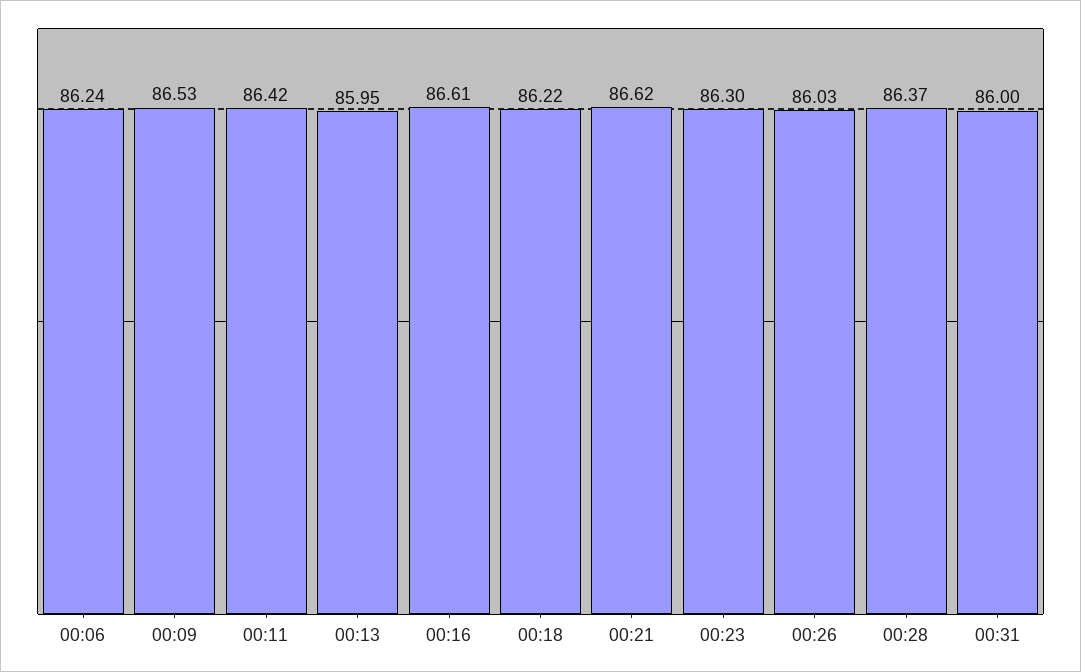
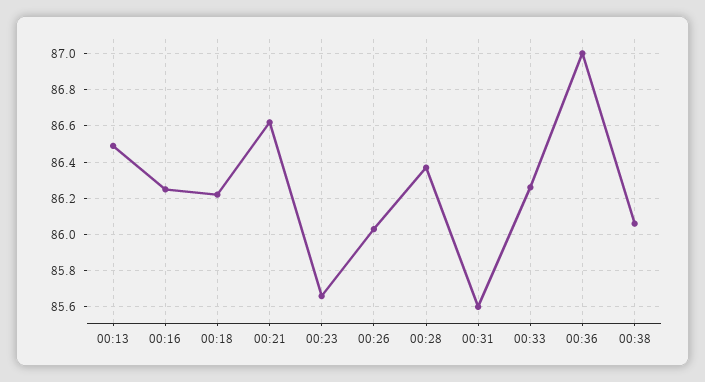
00:06: 86.24 -> none
00:09: 86.53 -> none
00:11: 86.42 -> none
00:13: 85.95 -> 86.5
00:16: 86.61 -> 86.25
00:23: 86.3 -> 85.65
00:31: 86 -> 85.6
00:33: none -> 86.25
00:36: none -> 87
00:38: none -> 86.05

